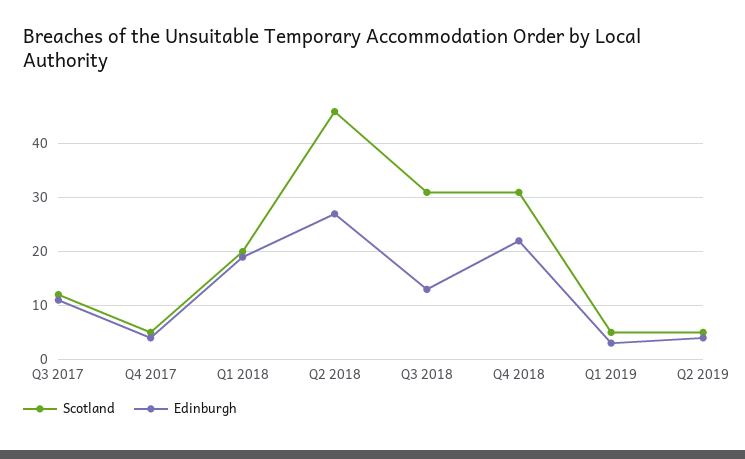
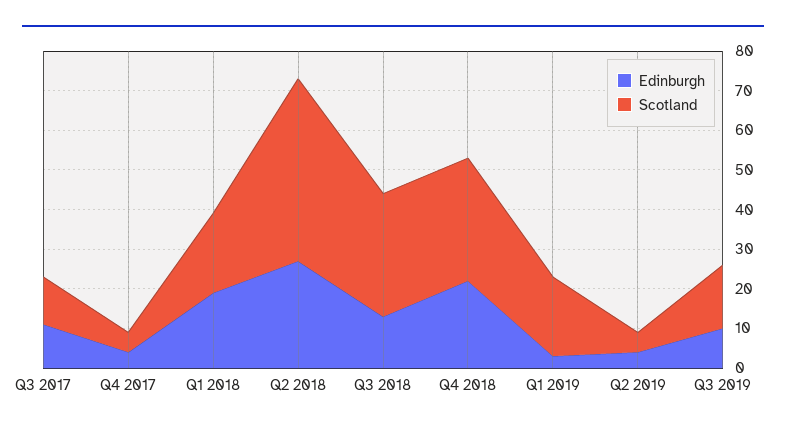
Scotland, Q1 2019: 5 -> 20
Edinburgh, Q3 2019: none -> 10
Scotland, Q3 2019: none -> 15

